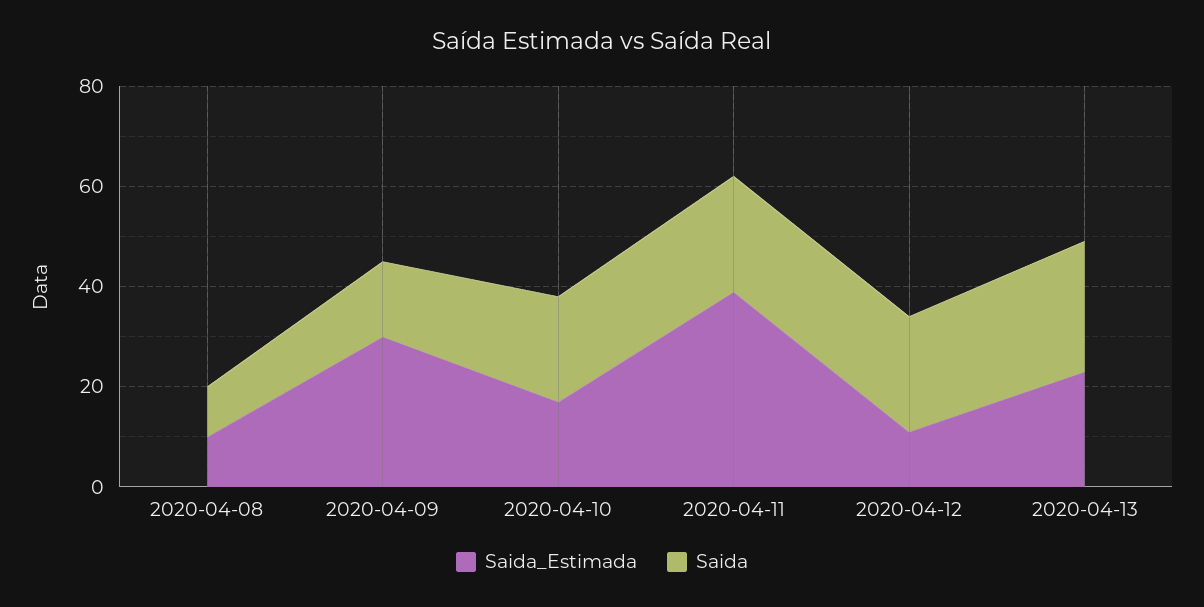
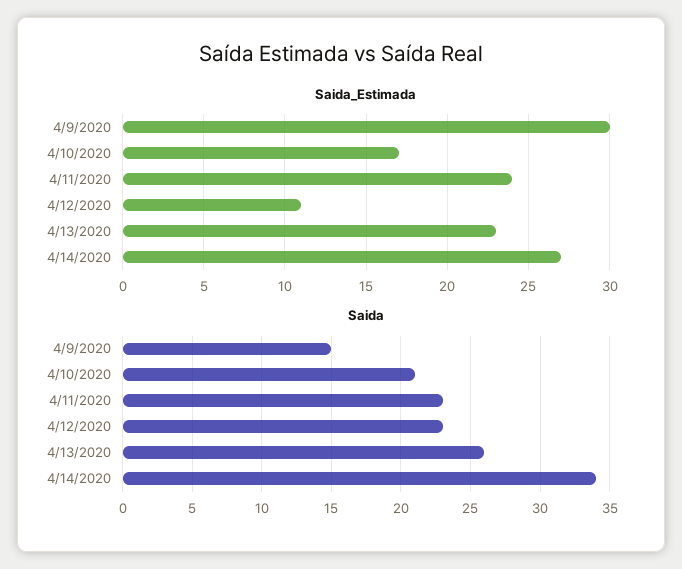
Saida_Estimada, 2020-04-08: 10 -> none
Saida, 2020-04-08: 10 -> none
Saida_Estimada, 2020-04-11: 40 -> 24
Saida_Estimada, 4/14/2020: none -> 27
Saida, 4/14/2020: none -> 34

